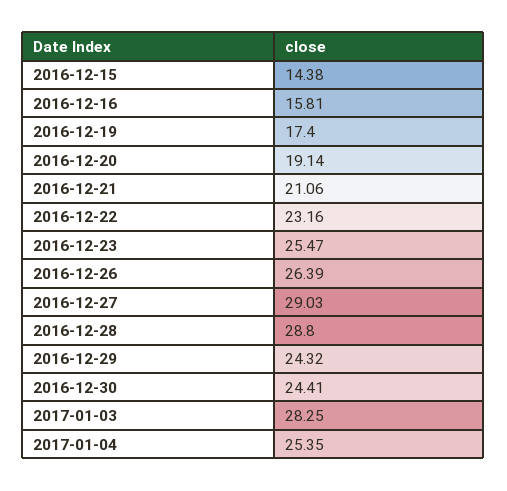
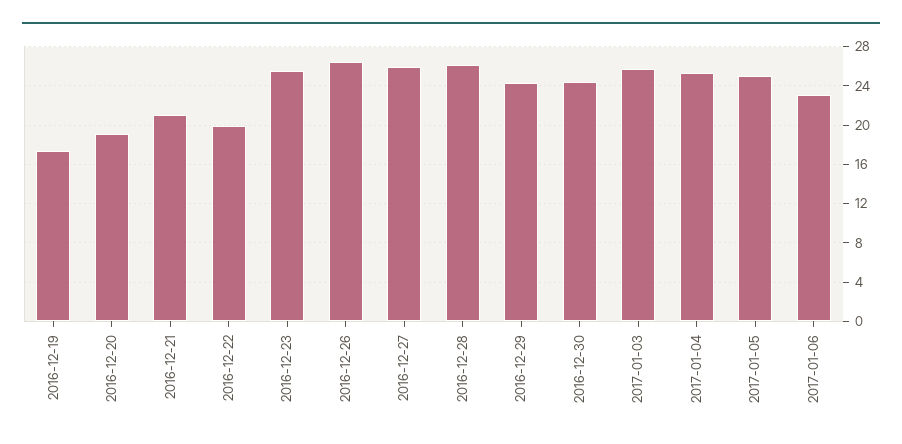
2016-12-15: 14.38 -> none
2016-12-16: 15.81 -> none
2016-12-22: 23.16 -> 20
2016-12-27: 29.03 -> 26
2016-12-28: 28.8 -> 26
2017-01-03: 28.25 -> 26
2017-01-05: none -> 25
2017-01-06: none -> 23

